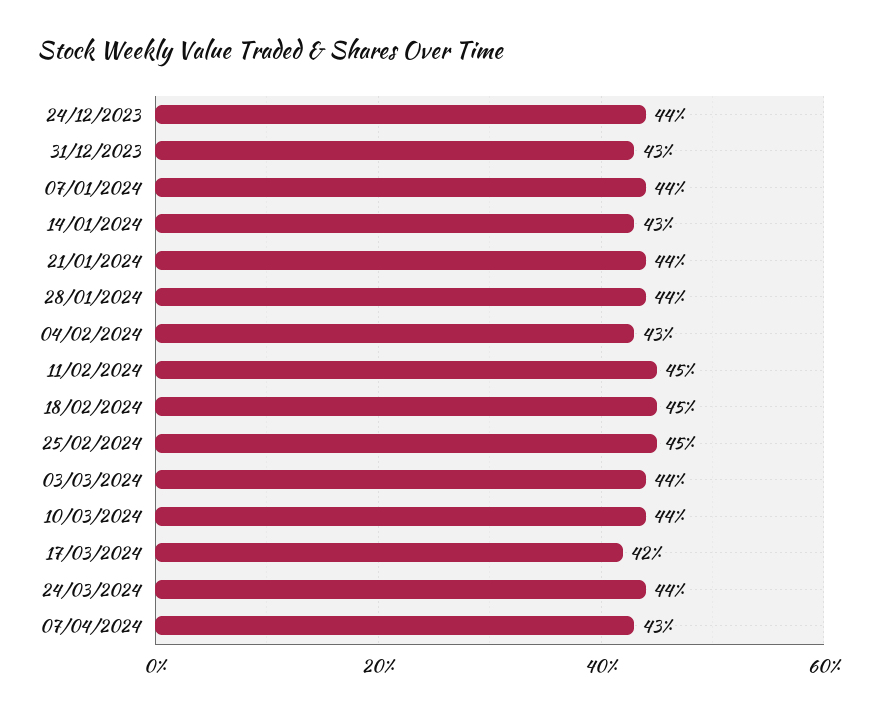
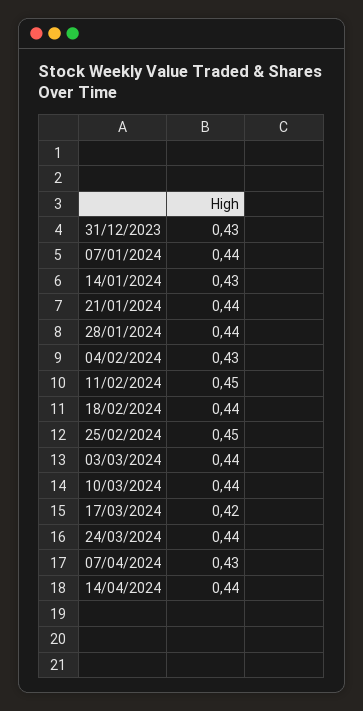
24/12/2023: 0.44 -> none
18/02/2024: 0.45 -> 0.44
14/04/2024: none -> 0.44

